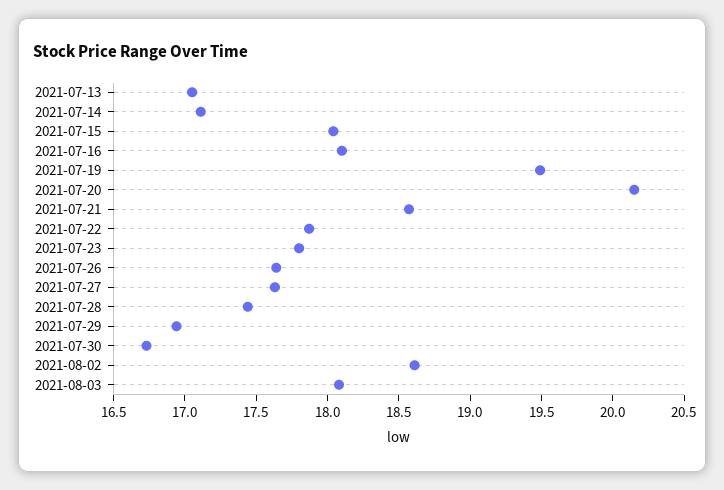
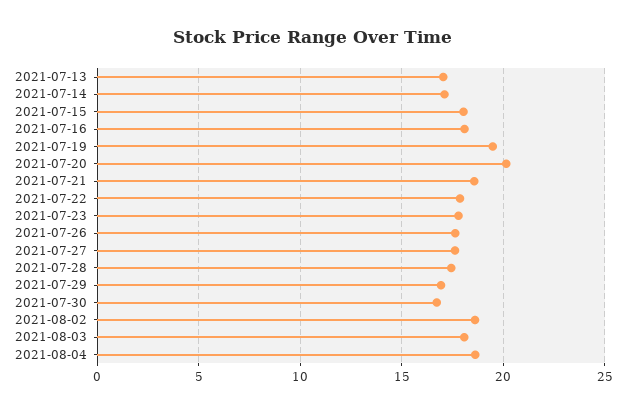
2021-08-04: none -> 18.5

